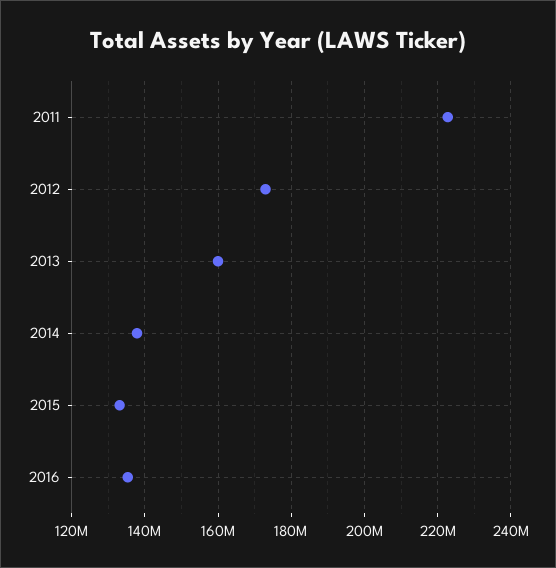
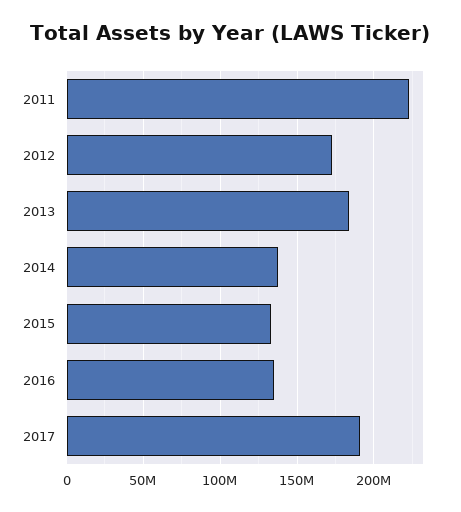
2013: 160000000 -> 185000000
2017: none -> 190000000

